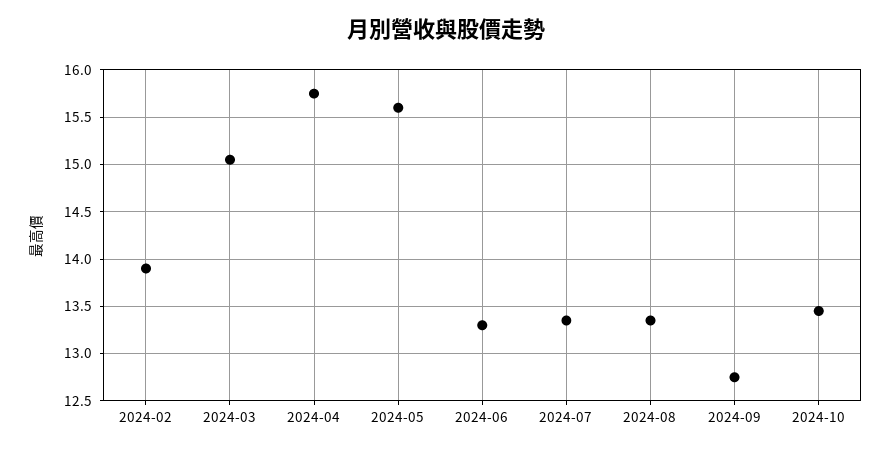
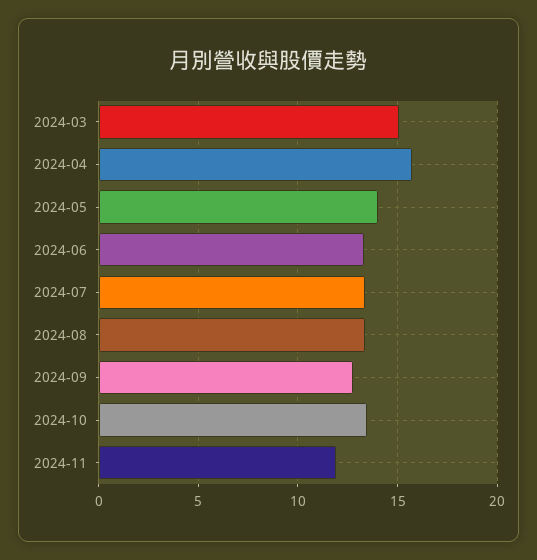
2024-02: 13.9 -> none
2024-05: 15.6 -> 14
2024-11: none -> 12

